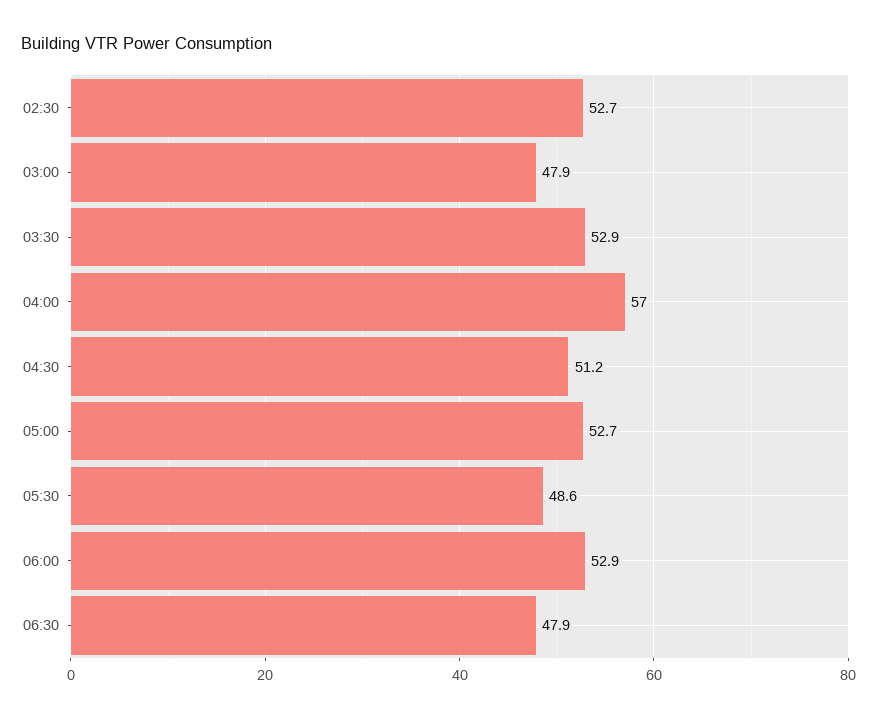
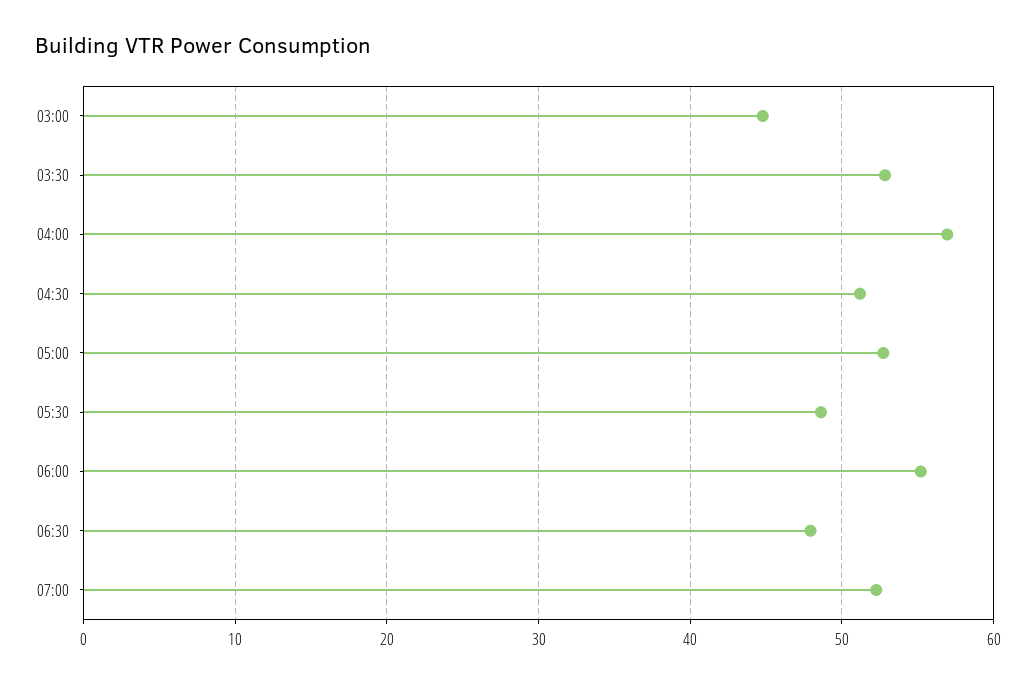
02:30: 52.7 -> none
03:00: 47.9 -> 45
06:00: 52.9 -> 55
07:00: none -> 52

